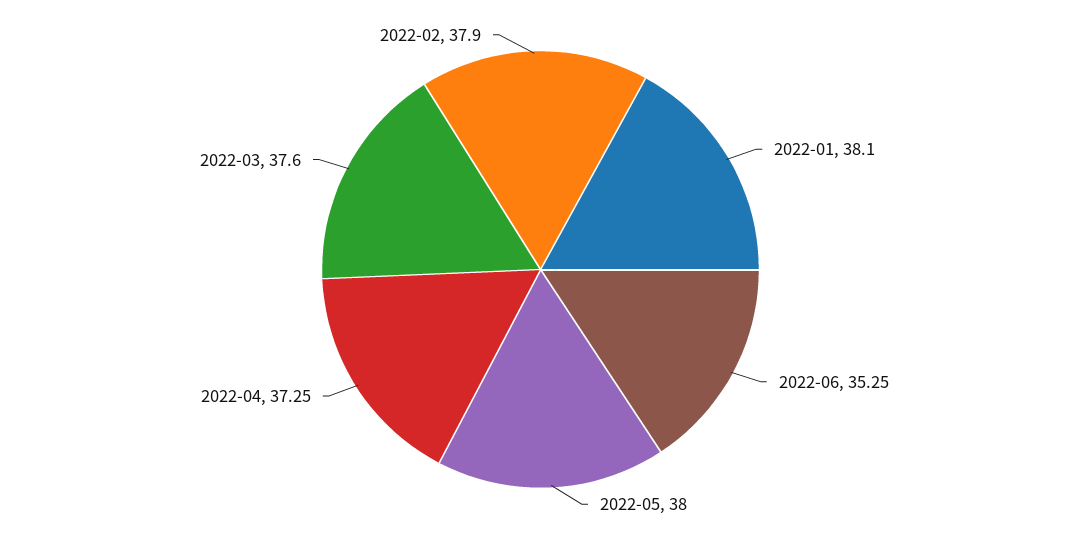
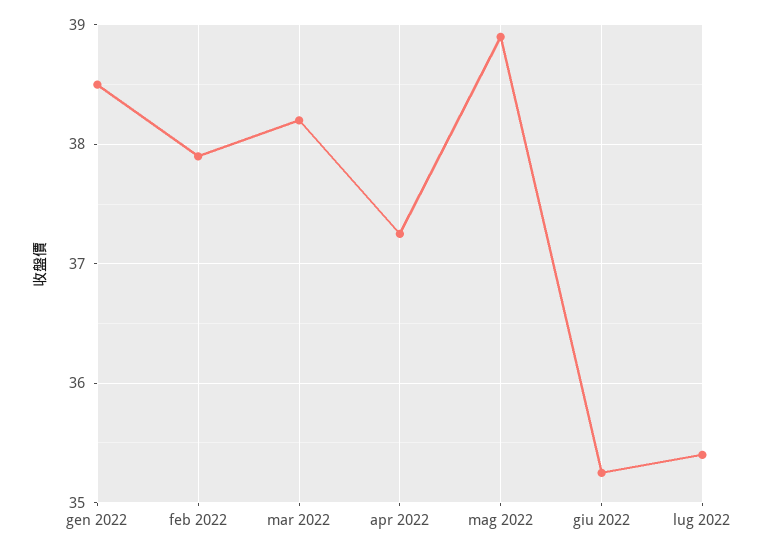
2022-01: 38.1 -> 38.5
2022-05: 38 -> 38.9
2022-03: 37.6 -> 38.2
lug 2022: none -> 35.4

